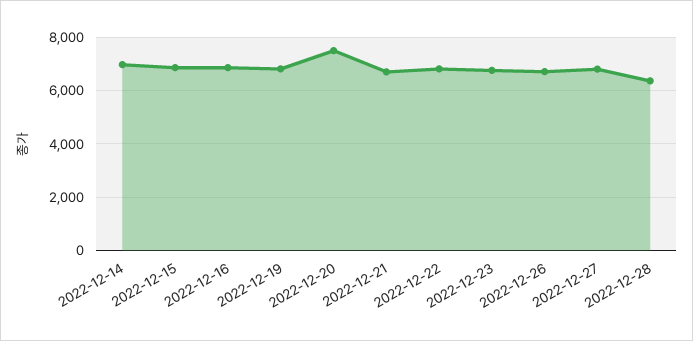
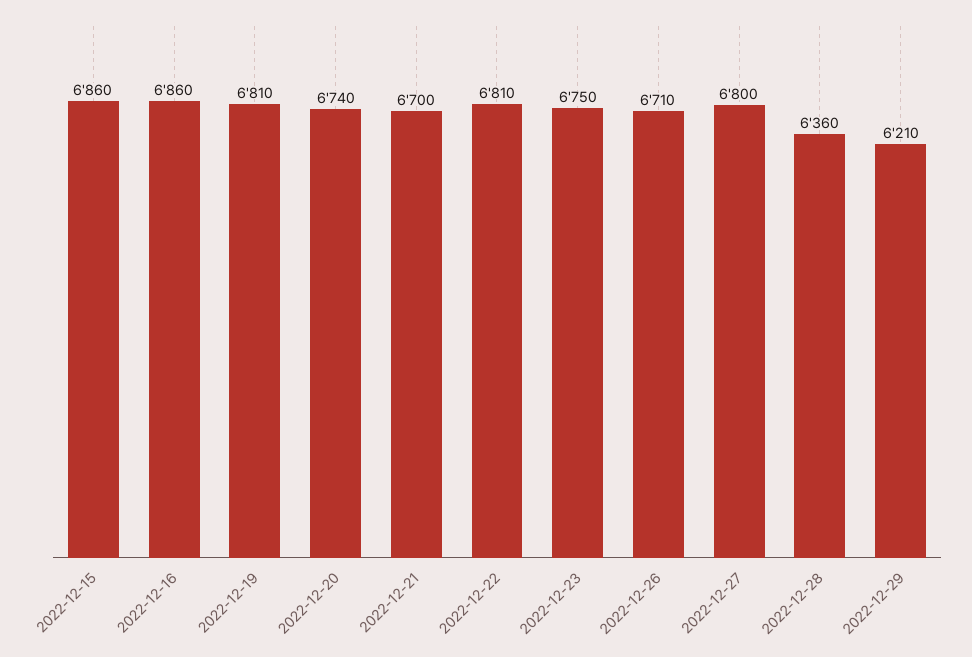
2022-12-14: 7000 -> none
2022-12-20: 7500 -> 6740
2022-12-29: none -> 6210

